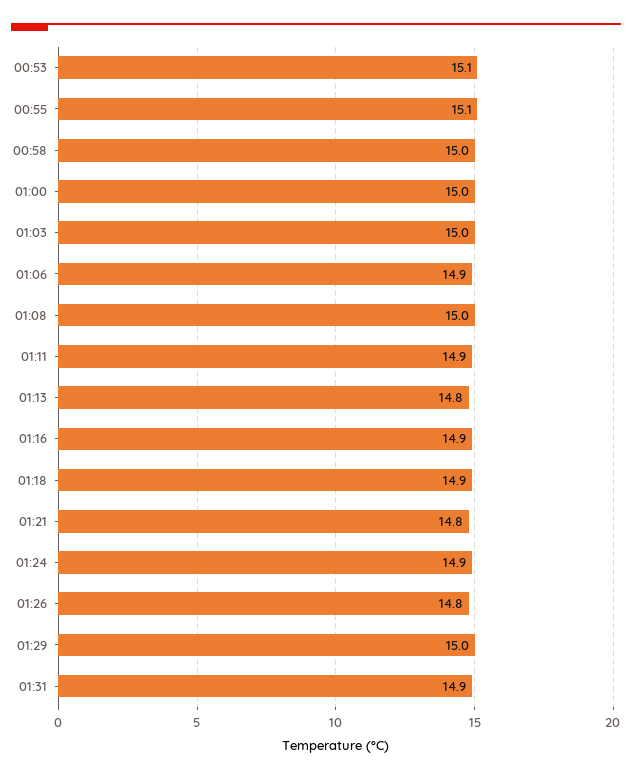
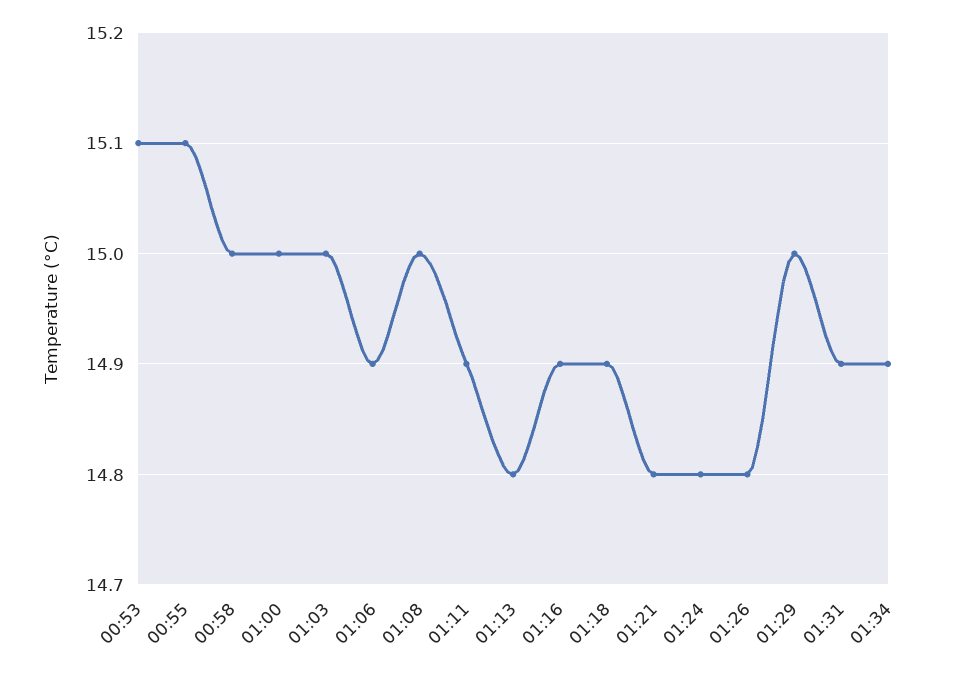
01:24: 14.9 -> 14.8
01:34: none -> 14.9

